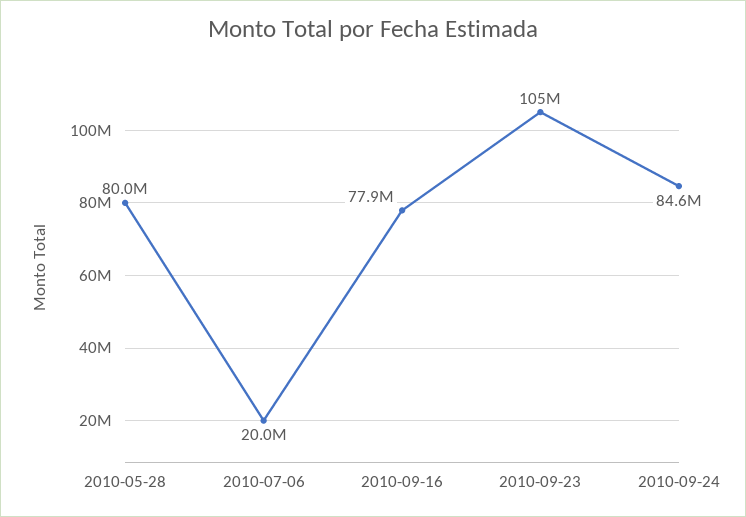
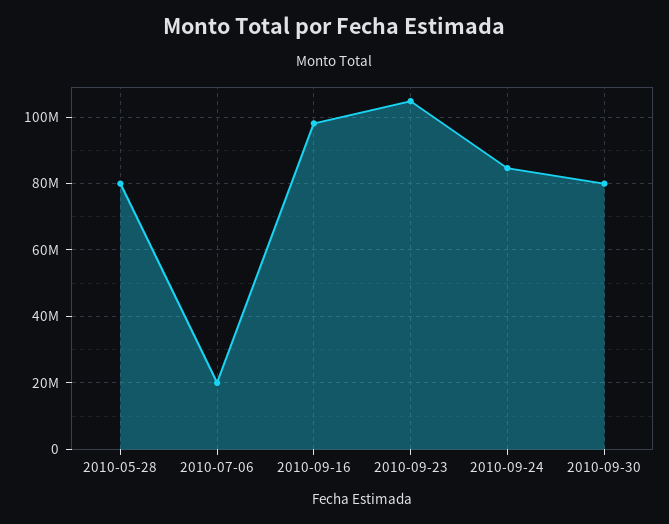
2010-09-16: 77900000 -> 98000000
2010-09-30: none -> 80000000

